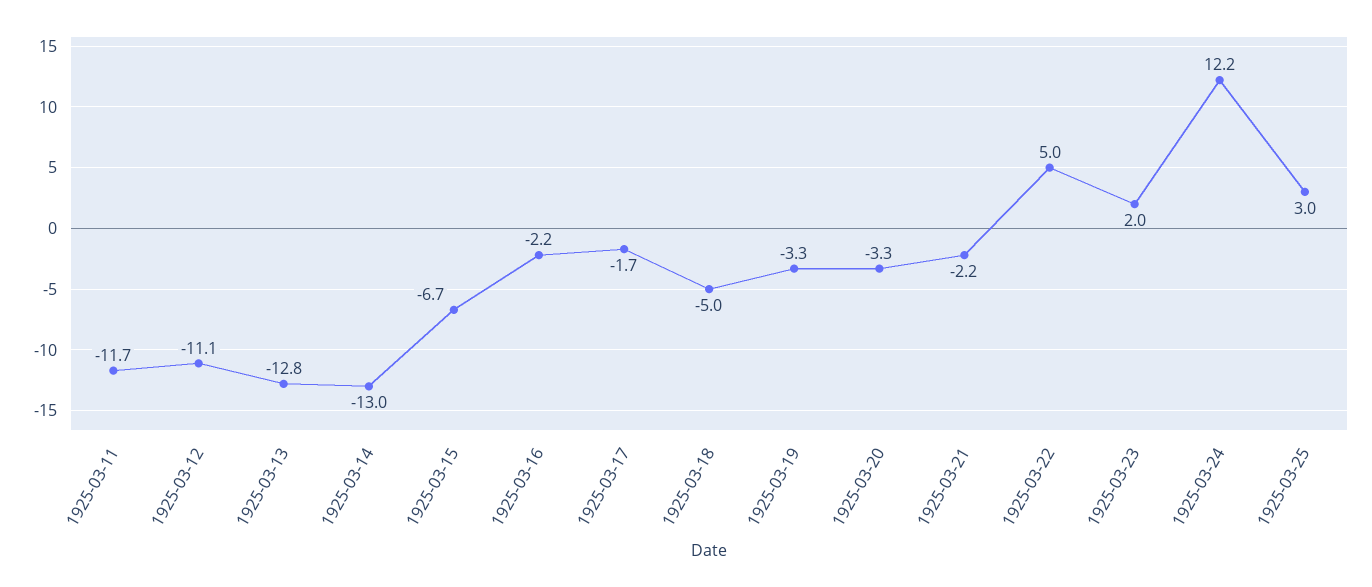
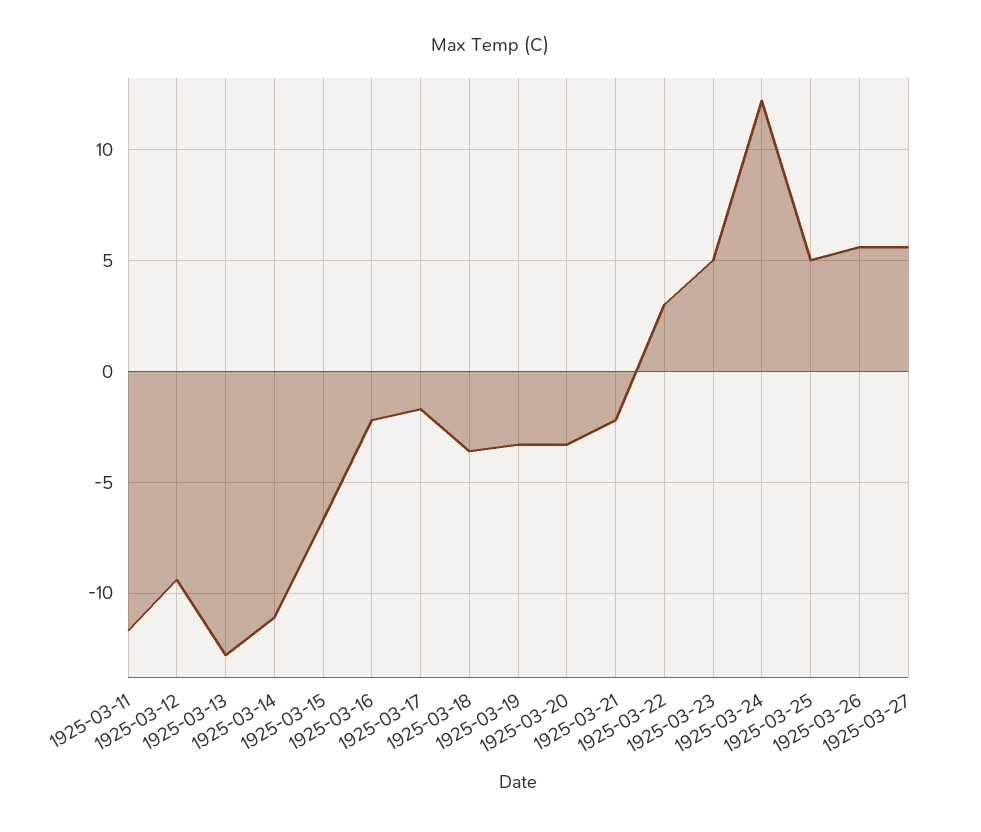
1925-03-12: -11.1 -> -9.5
1925-03-14: -13 -> -11
1925-03-18: -5 -> -3.5
1925-03-22: 5 -> 3
1925-03-23: 2 -> 5
1925-03-25: 3 -> 5
1925-03-26: none -> 5.5
1925-03-27: none -> 5.5

